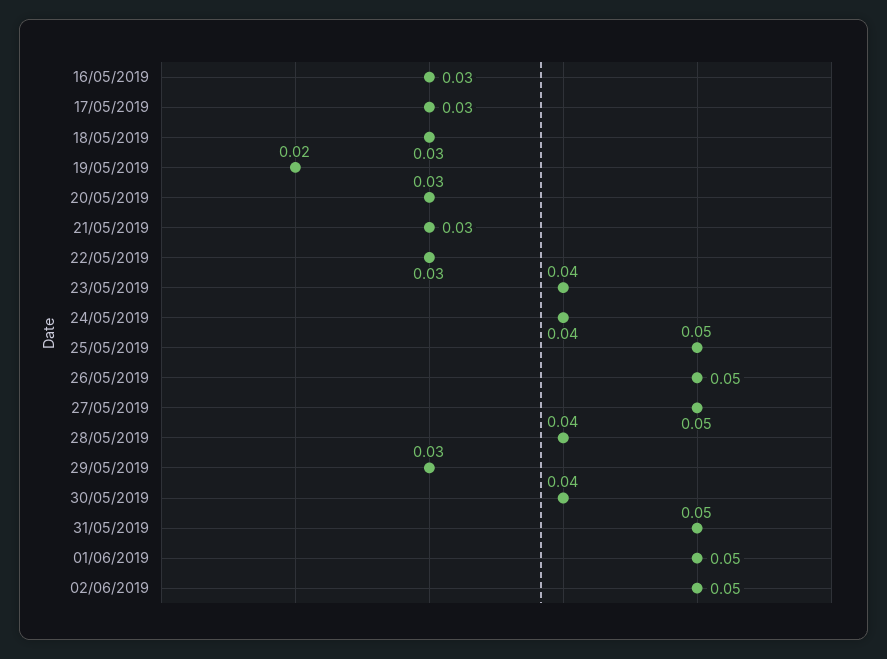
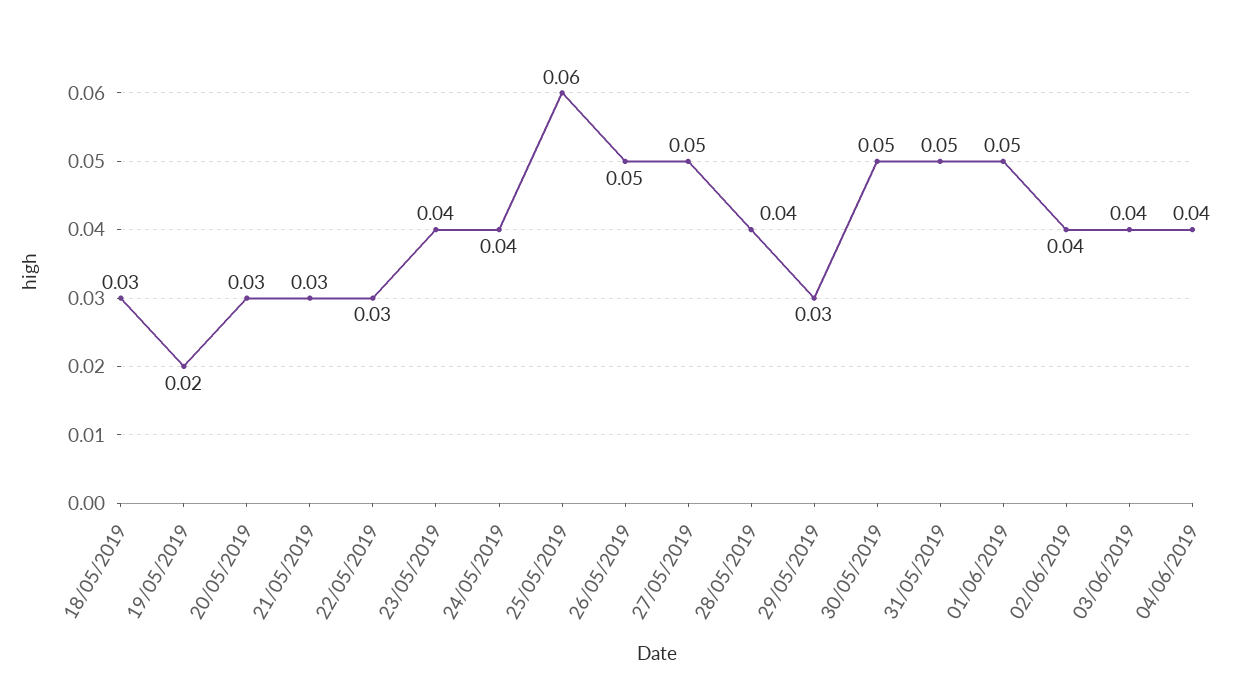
16/05/2019: 0.03 -> none
17/05/2019: 0.03 -> none
25/05/2019: 0.05 -> 0.06
30/05/2019: 0.04 -> 0.05
02/06/2019: 0.05 -> 0.04
03/06/2019: none -> 0.04
04/06/2019: none -> 0.04

